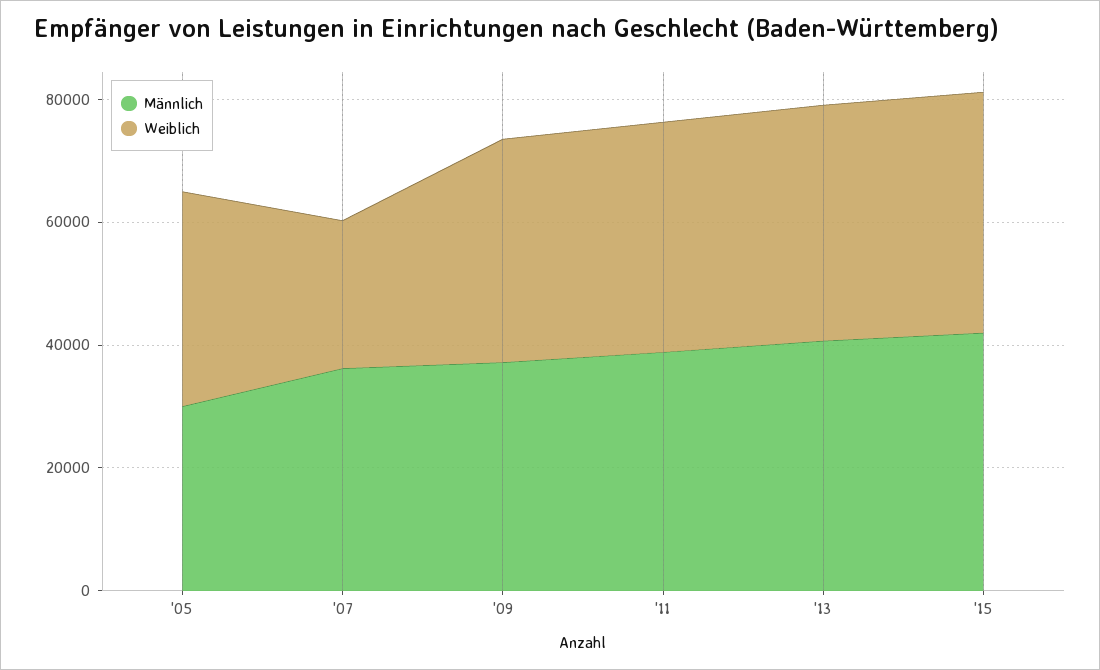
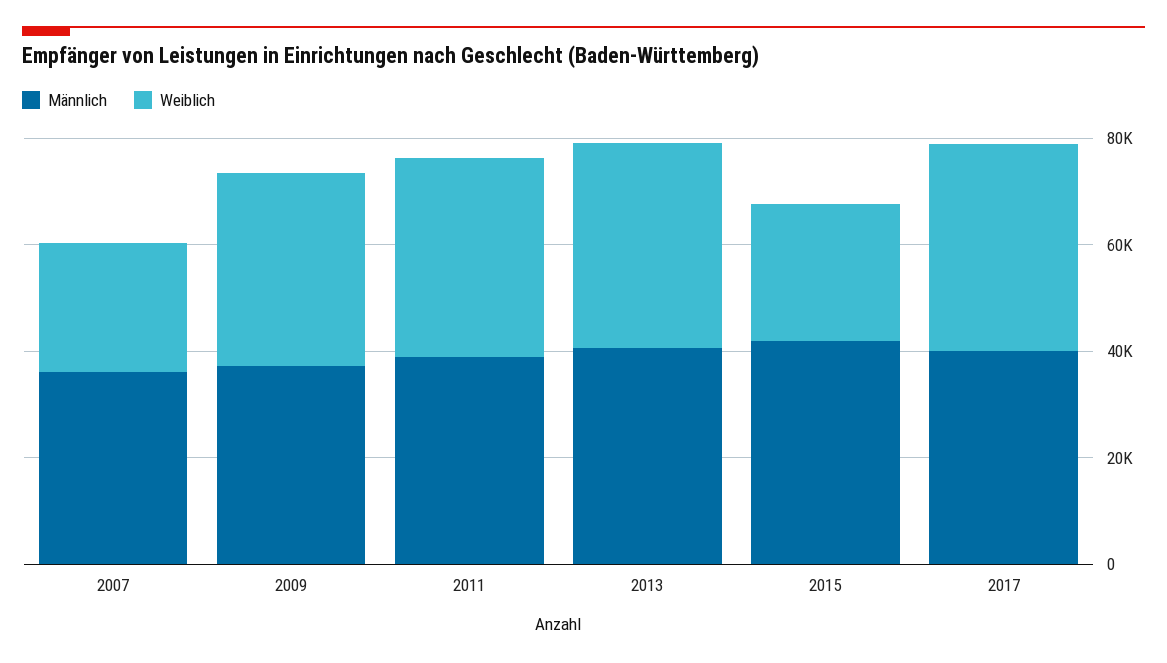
Männlich, '05: 30000 -> none
Weiblich, '05: 35000 -> none
Weiblich, '15: 40000 -> 25000
Männlich, 2017: none -> 40000
Weiblich, 2017: none -> 40000

